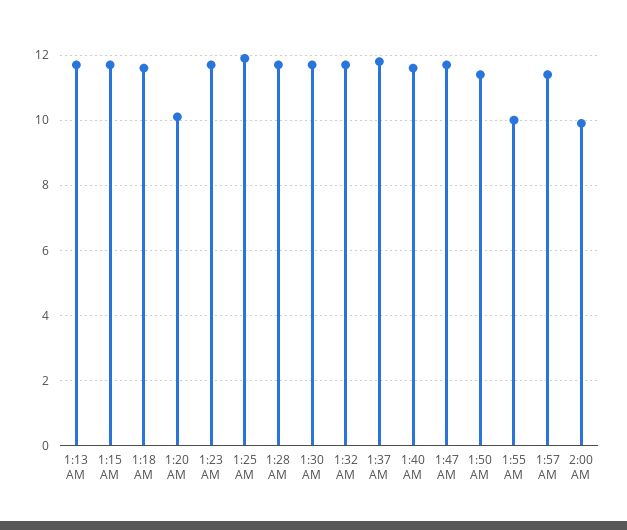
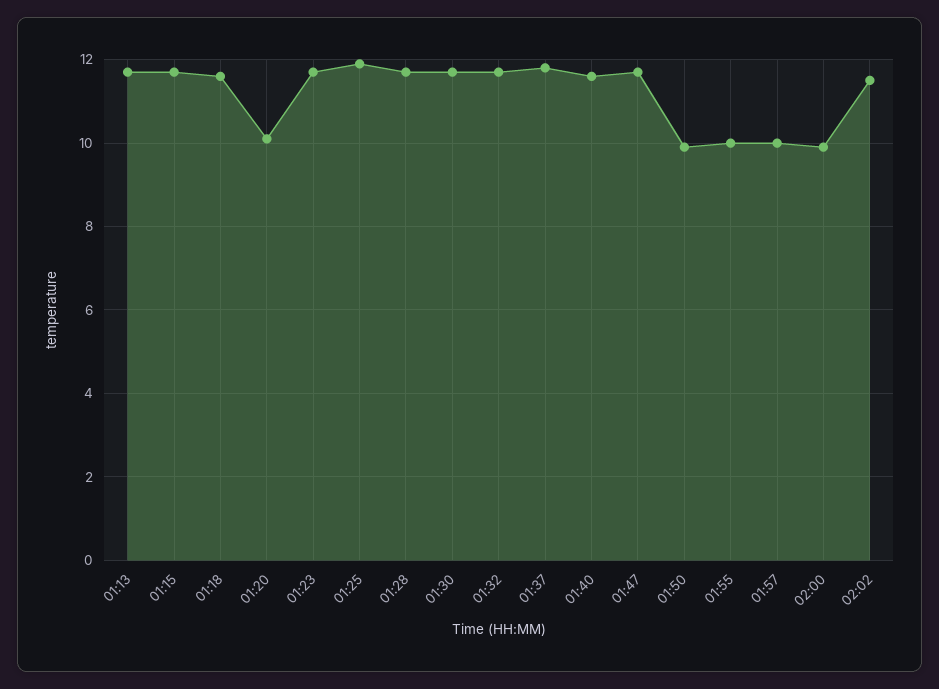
1:50 AM: 11.5 -> 10
1:57 AM: 11.5 -> 10
02:02: none -> 11.5

